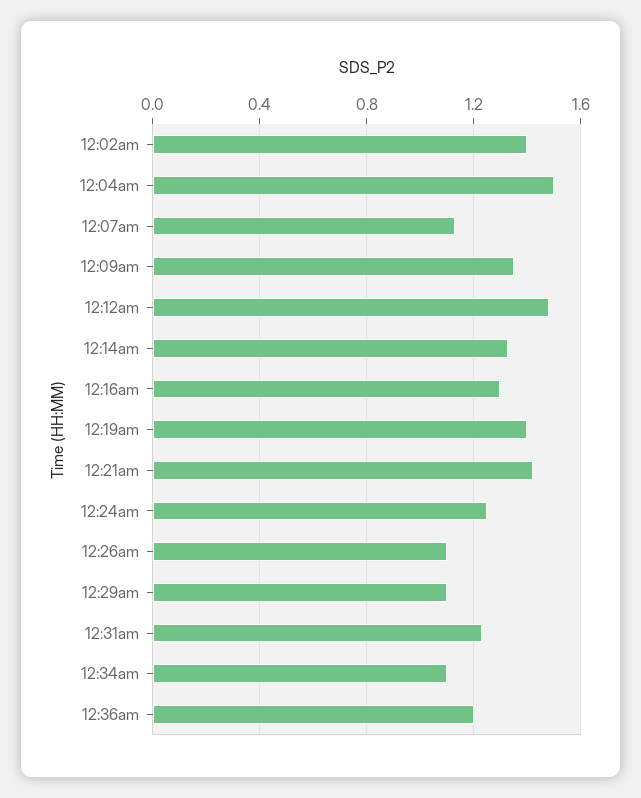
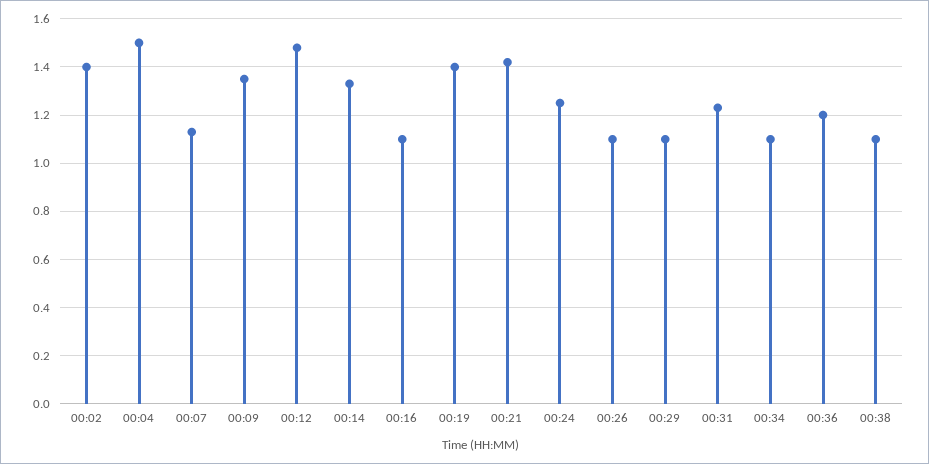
12:16am: 1.3 -> 1.1
00:38: none -> 1.1

